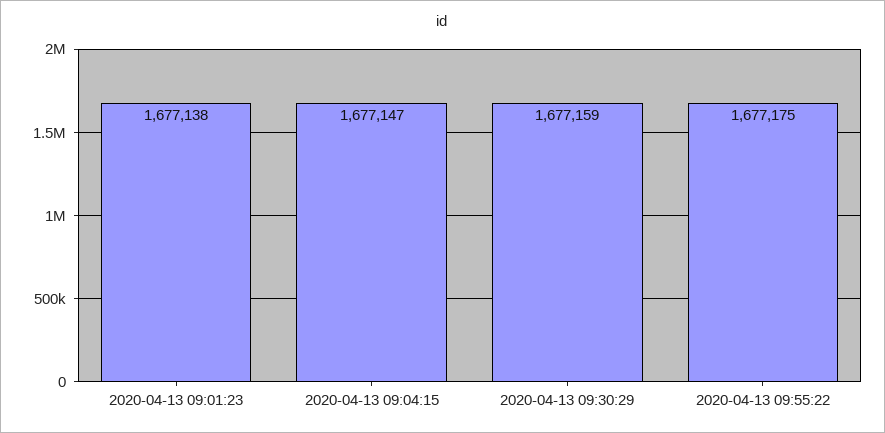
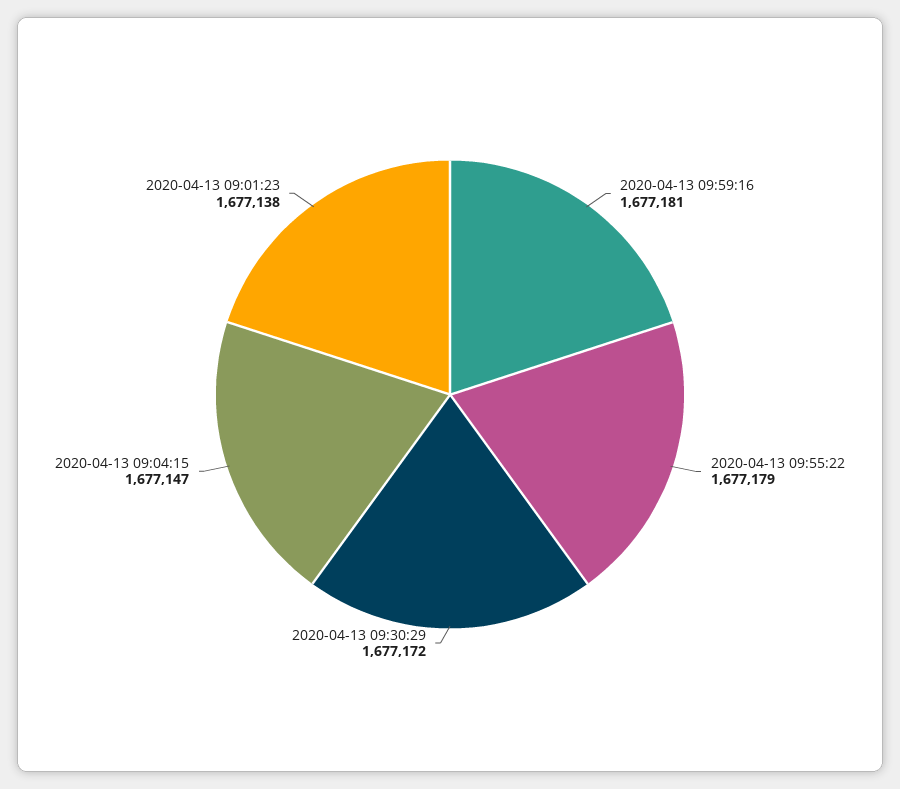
2020-04-13 09:30:29: 1677159 -> 1677172
2020-04-13 09:55:22: 1677175 -> 1677179
2020-04-13 09:59:16: none -> 1677181

